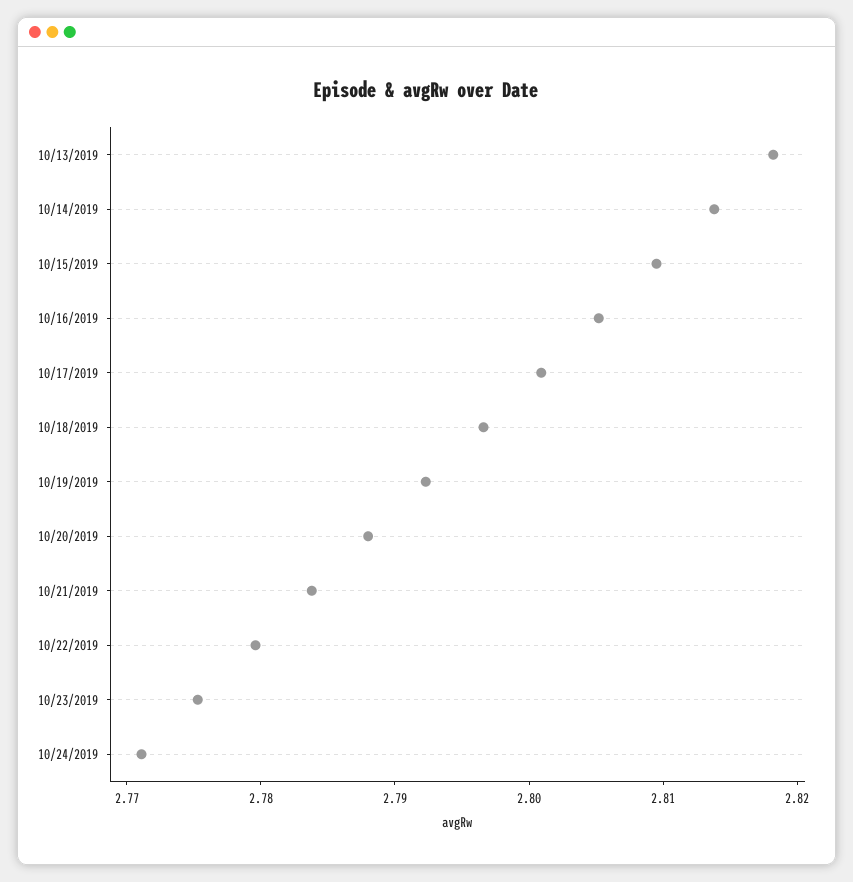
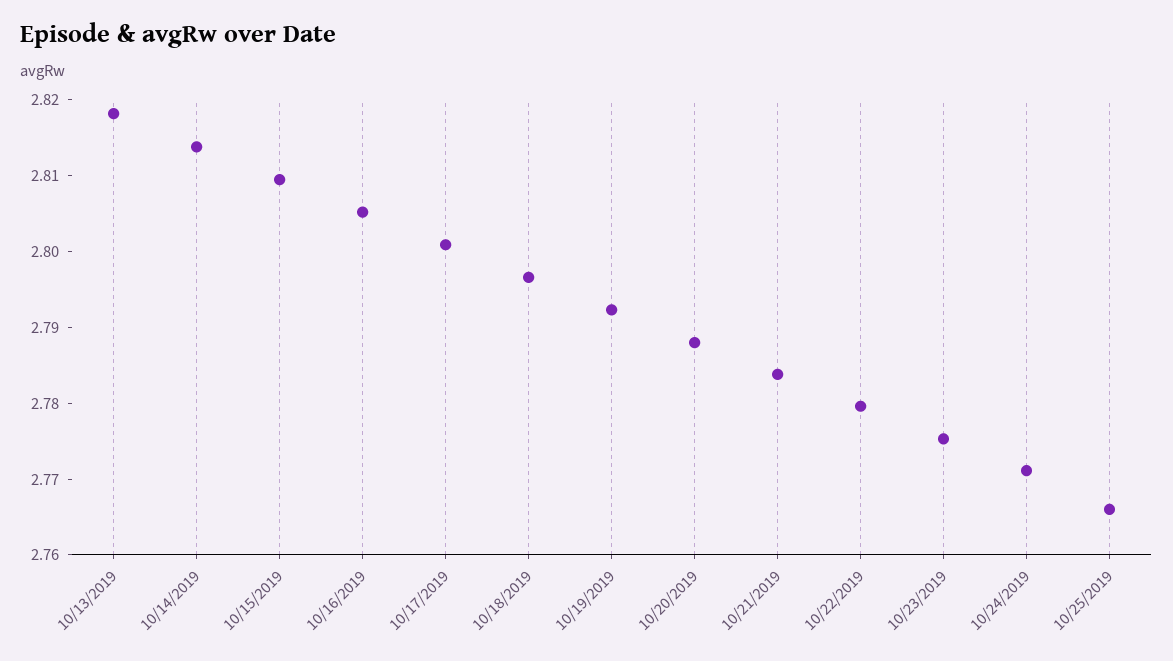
10/25/2019: none -> 2.766

